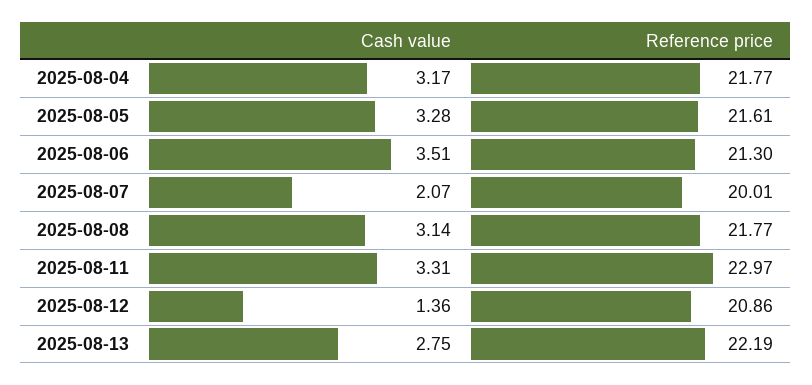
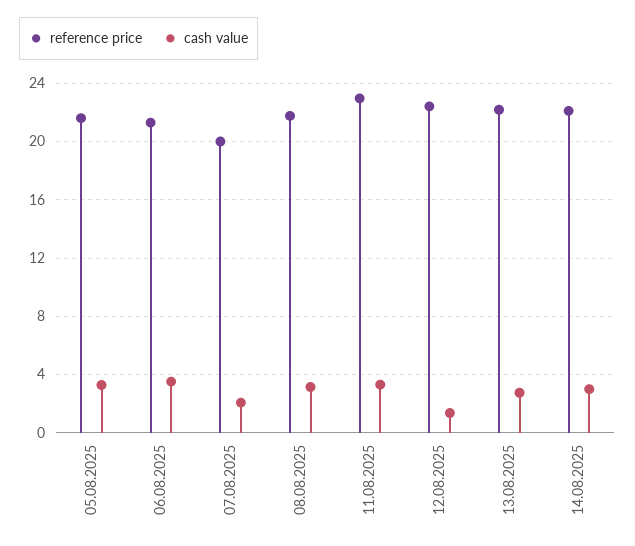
Cash value, 2025-08-04: 3.17 -> none
Reference price, 2025-08-04: 21.77 -> none
Reference price, 2025-08-12: 20.86 -> 22.5
Reference price, 14.08.2025: none -> 22
Cash value, 14.08.2025: none -> 3

